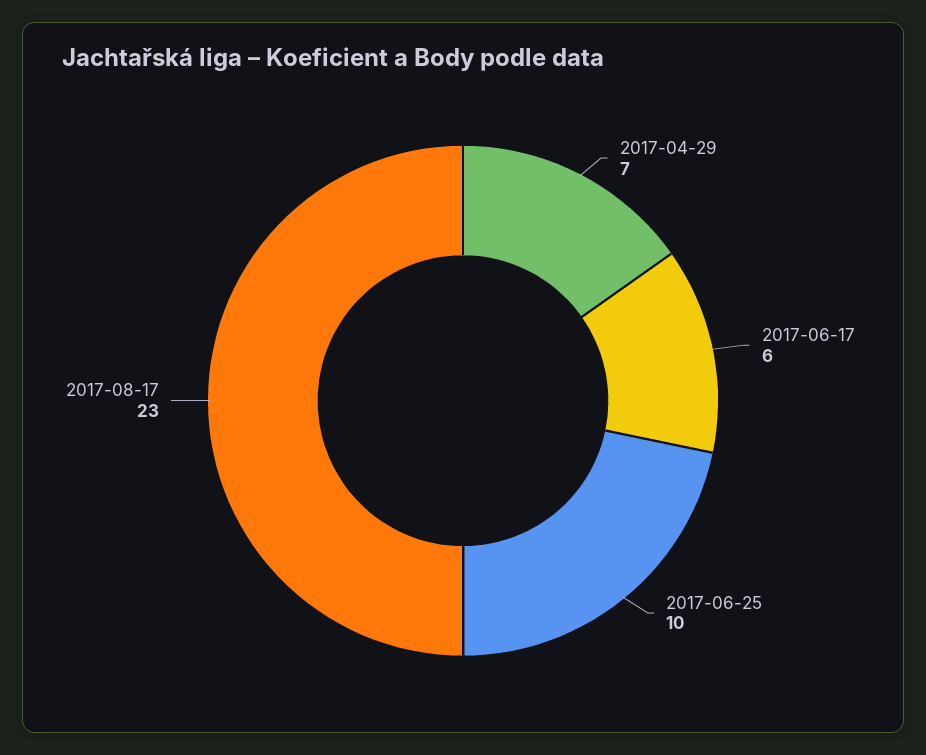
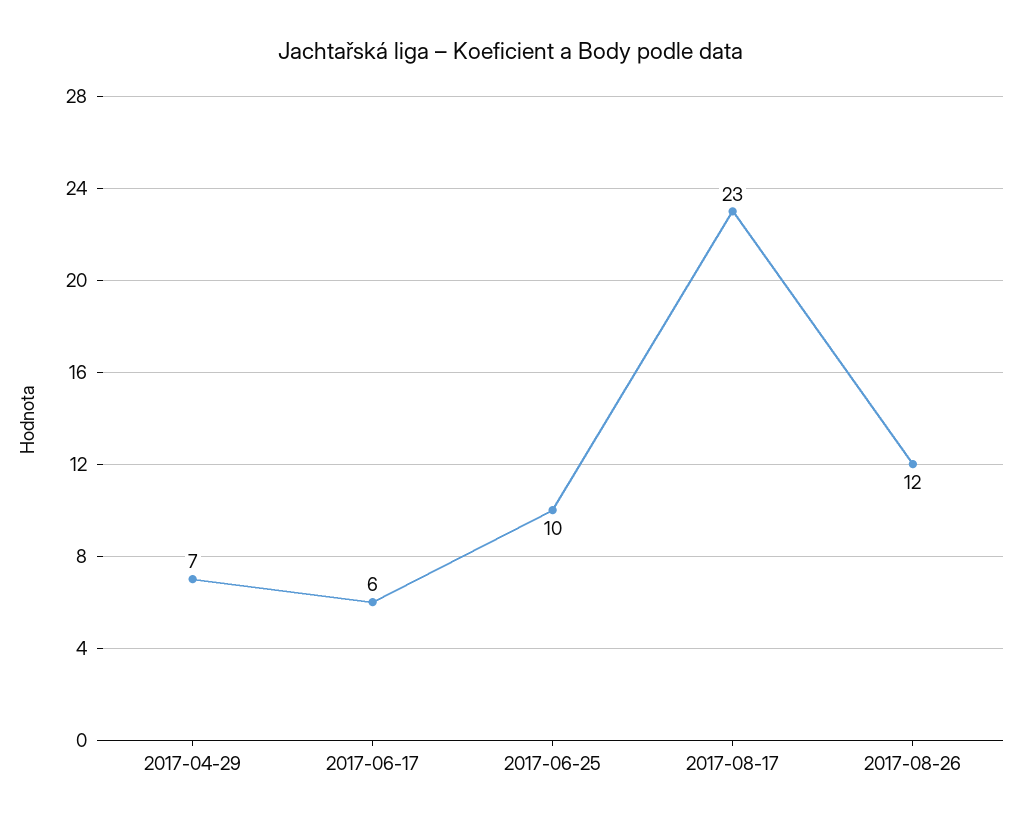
2017-08-26: none -> 12

